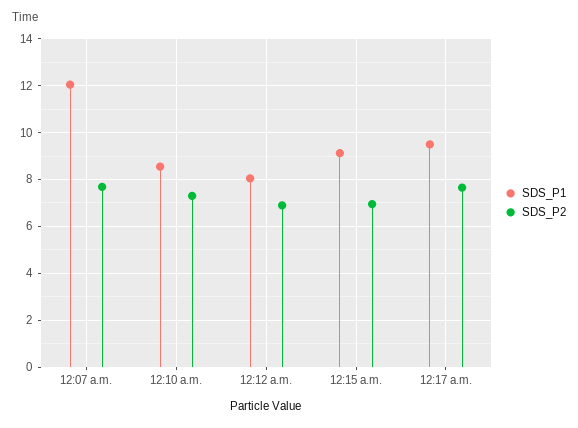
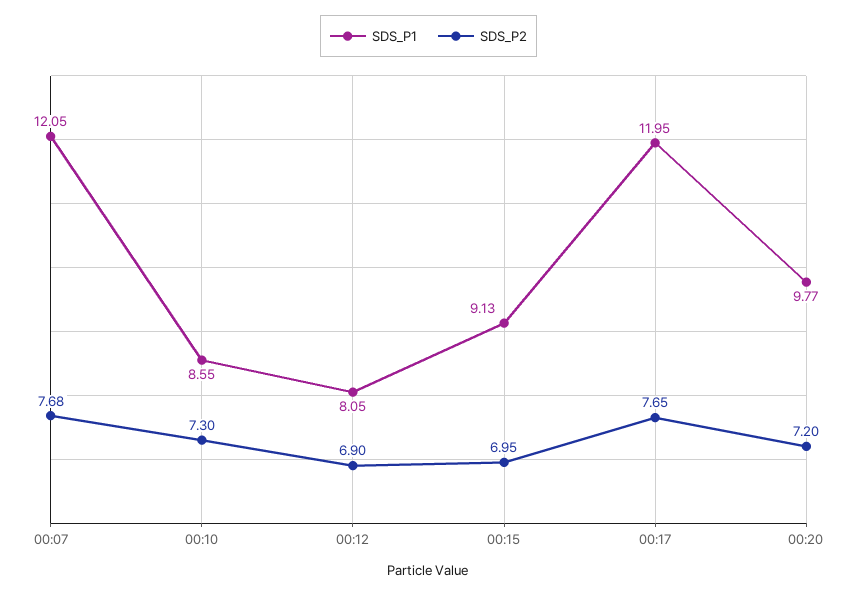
SDS_P1, 12:17 a.m.: 9.5 -> 11.95
SDS_P1, 00:20: none -> 9.77
SDS_P2, 00:20: none -> 7.2

